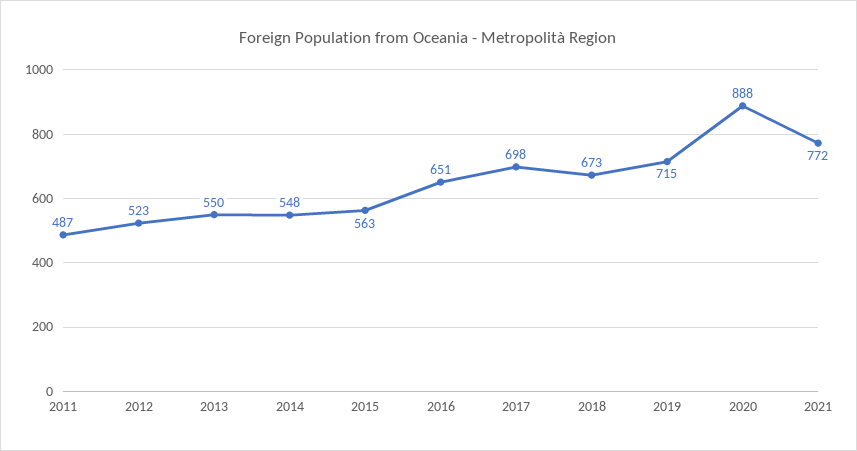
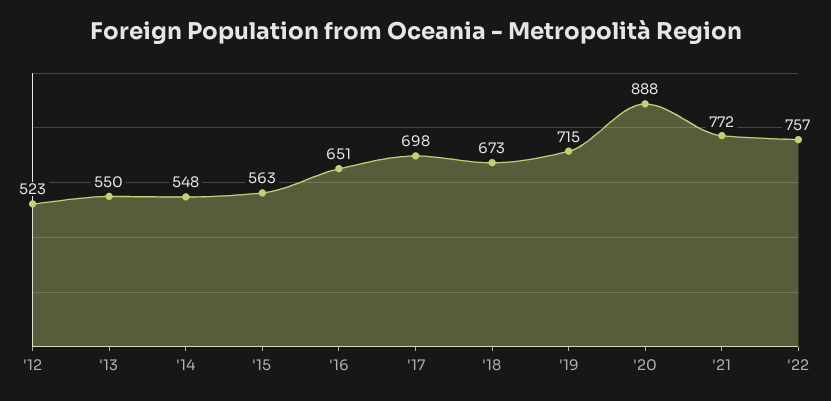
2011: 487 -> none
'22: none -> 757

